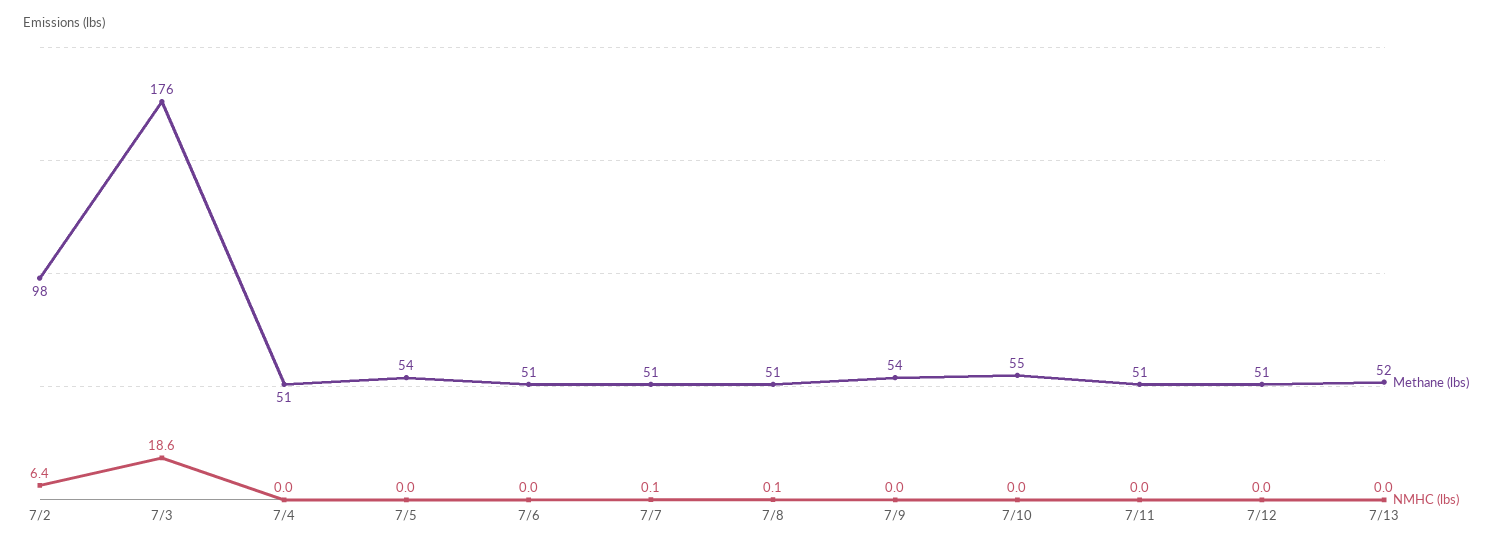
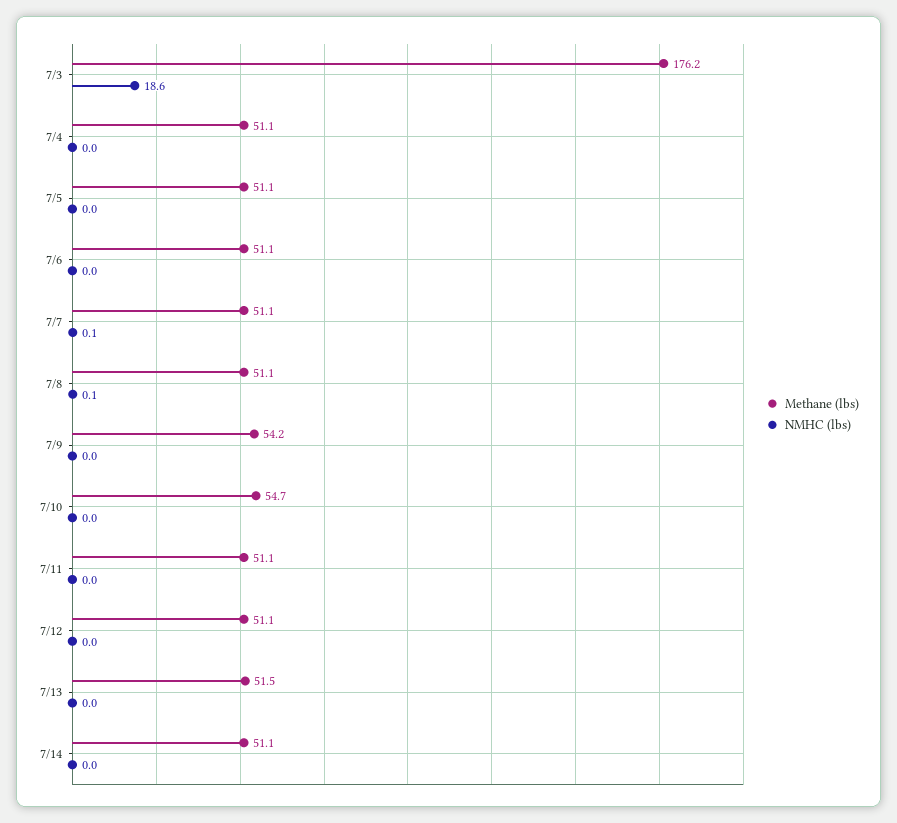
Methane (lbs), 7/2: 98 -> none
NMHC (lbs), 7/2: 6.4 -> none
Methane (lbs), 7/5: 54 -> 51.1
Methane (lbs), 7/14: none -> 51.1
NMHC (lbs), 7/14: none -> 0

